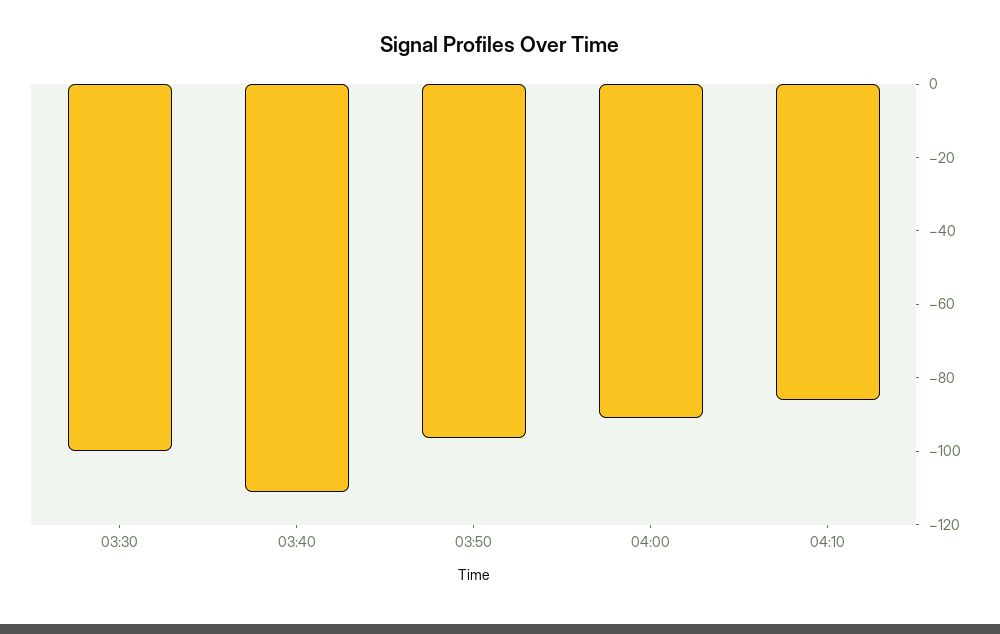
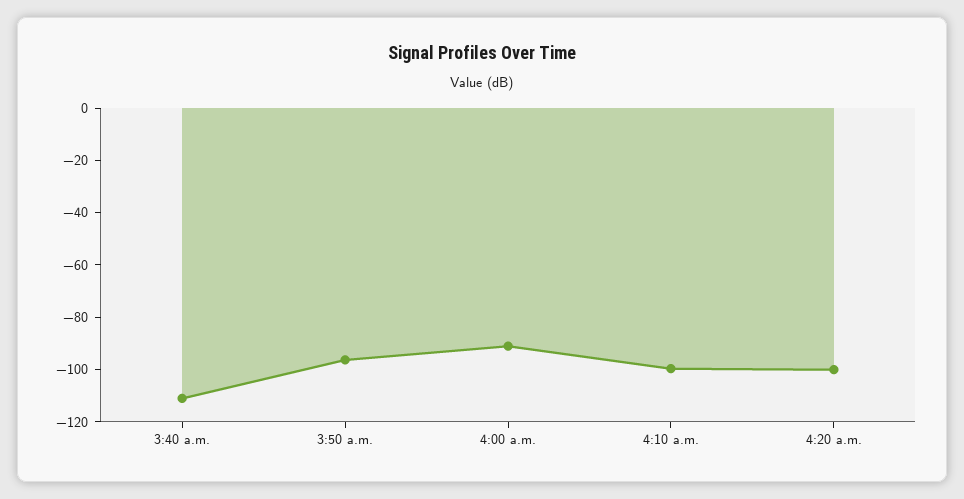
03:30: -100 -> none
04:10: -85 -> -100
4:20 a.m.: none -> -100

